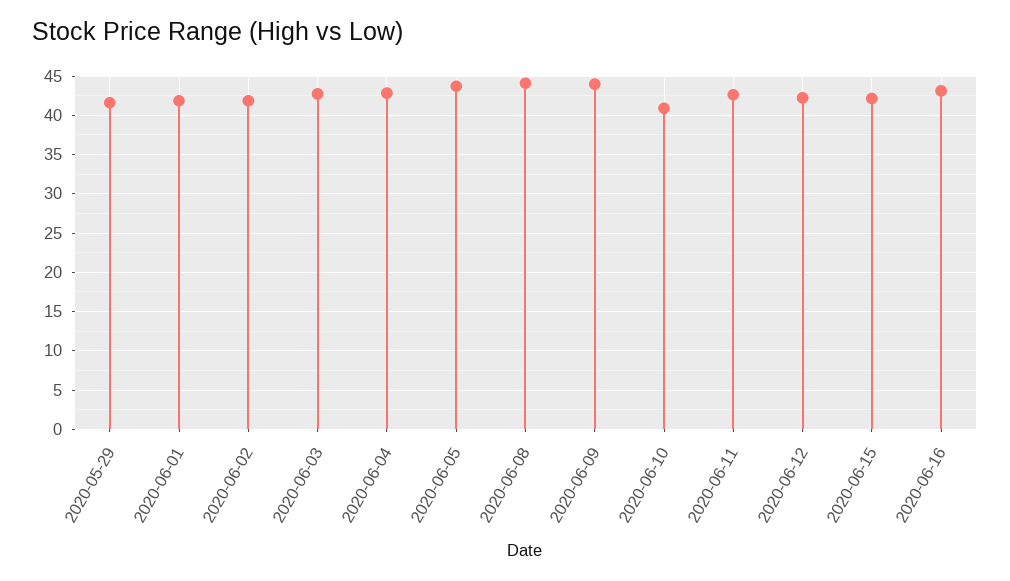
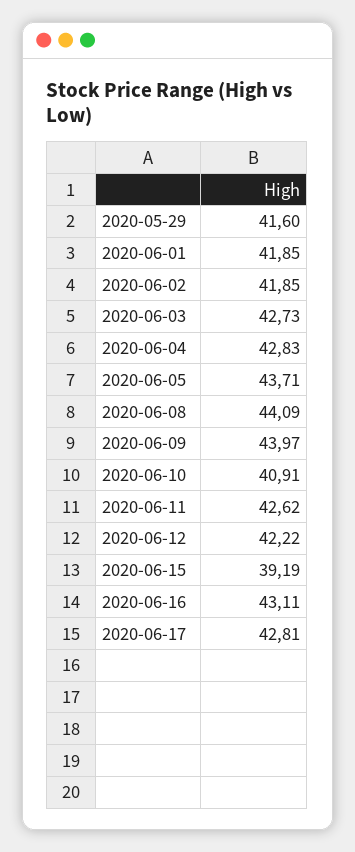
2020-06-15: 42 -> 39.19
2020-06-17: none -> 42.81

